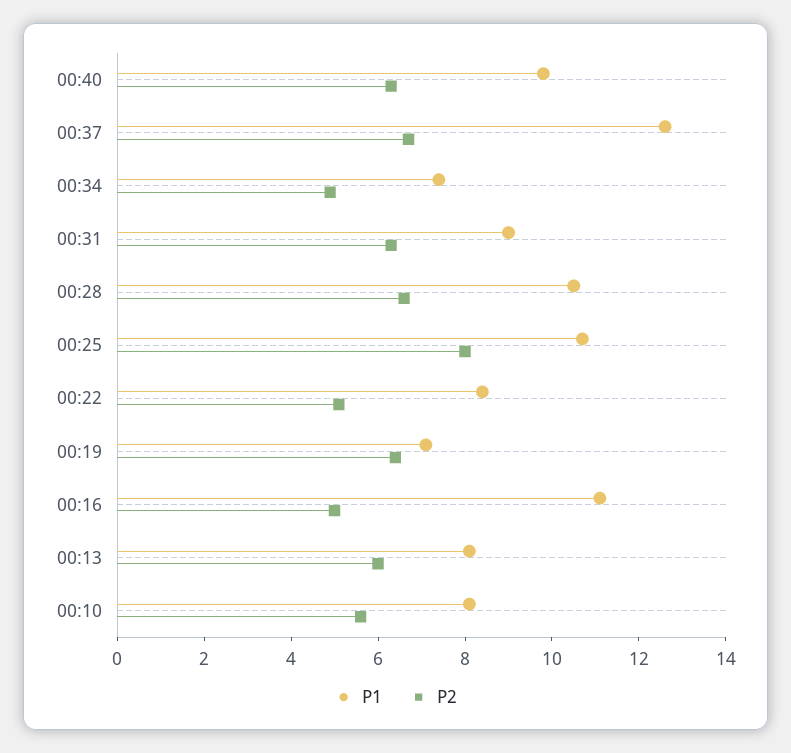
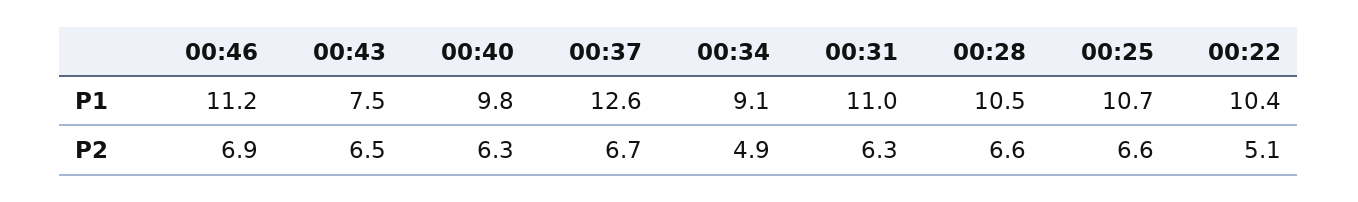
P1, 00:34: 7.5 -> 9.1
P1, 00:31: 9 -> 11
P2, 00:25: 8 -> 6.6
P1, 00:22: 8.5 -> 10.4
P1, 00:19: 7 -> none
P2, 00:19: 6.5 -> none
P1, 00:16: 11 -> none
P2, 00:16: 5 -> none
P1, 00:13: 8 -> none
P2, 00:13: 6 -> none
P1, 00:10: 8 -> none
P2, 00:10: 5.5 -> none
P1, 00:46: none -> 11.2
P1, 00:43: none -> 7.5
P2, 00:46: none -> 6.9
P2, 00:43: none -> 6.5

